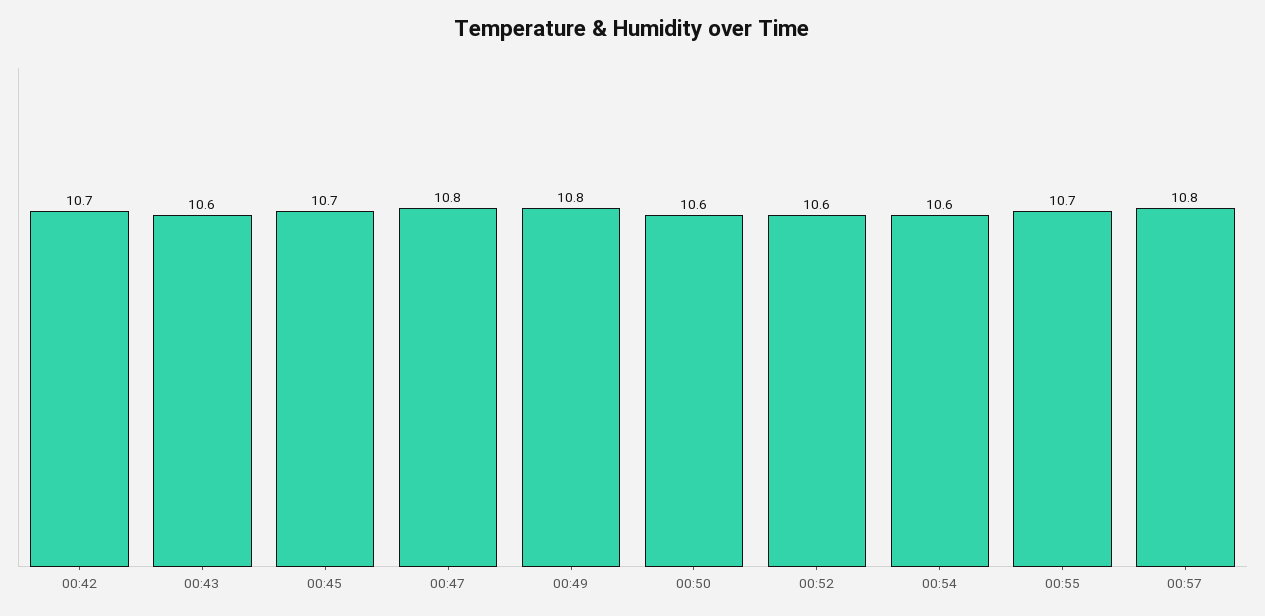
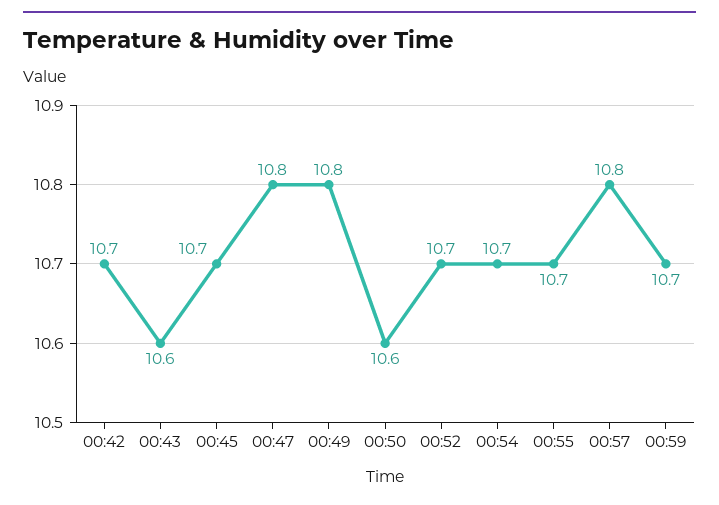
00:52: 10.6 -> 10.7
00:54: 10.6 -> 10.7
00:59: none -> 10.7

